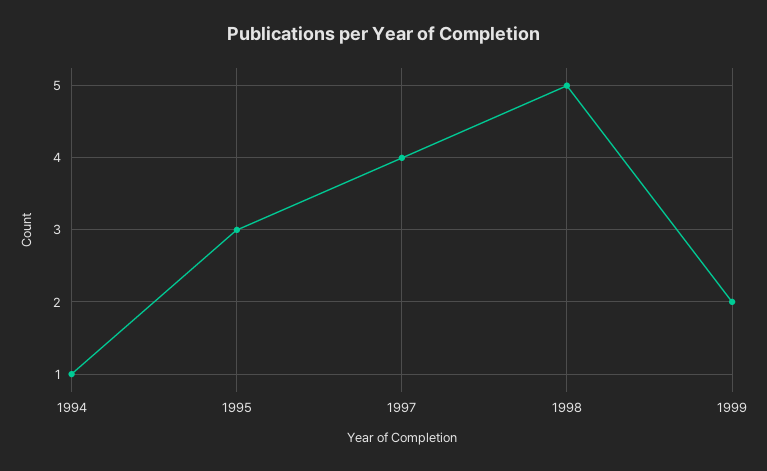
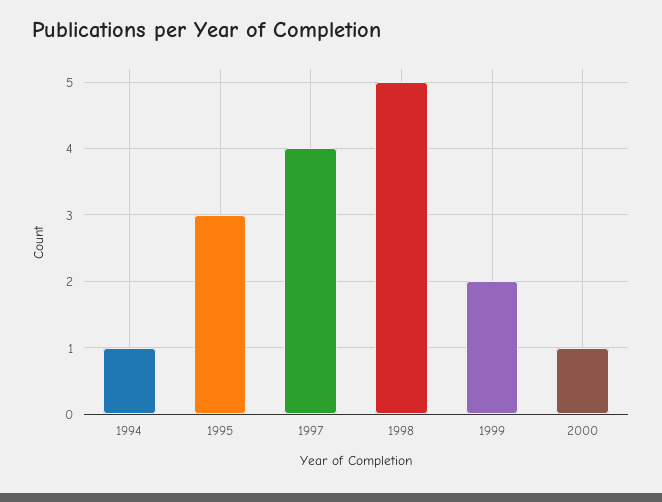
2000: none -> 1

